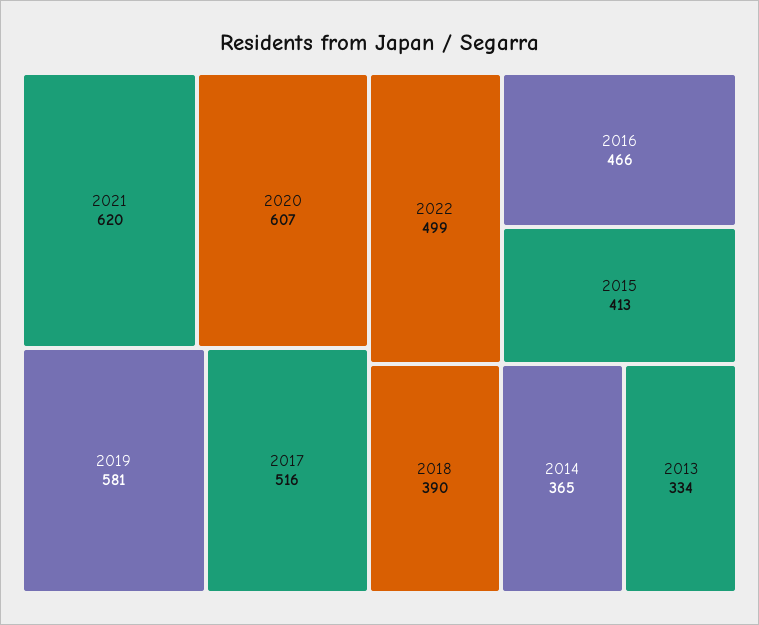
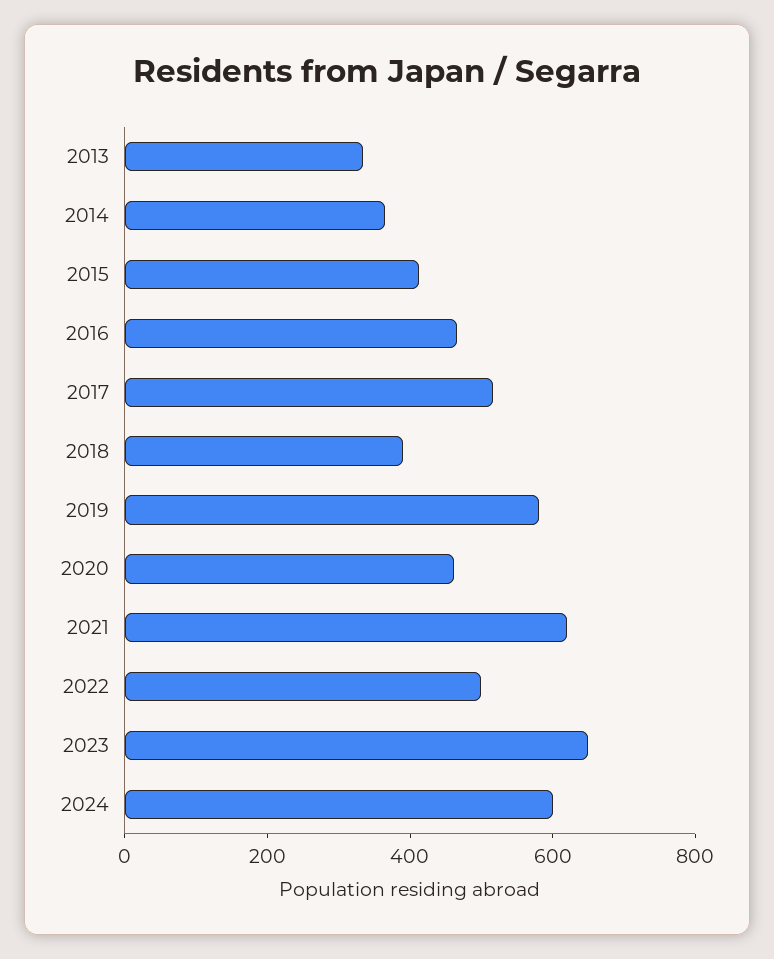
2020: 607 -> 450
2023: none -> 650
2024: none -> 600

